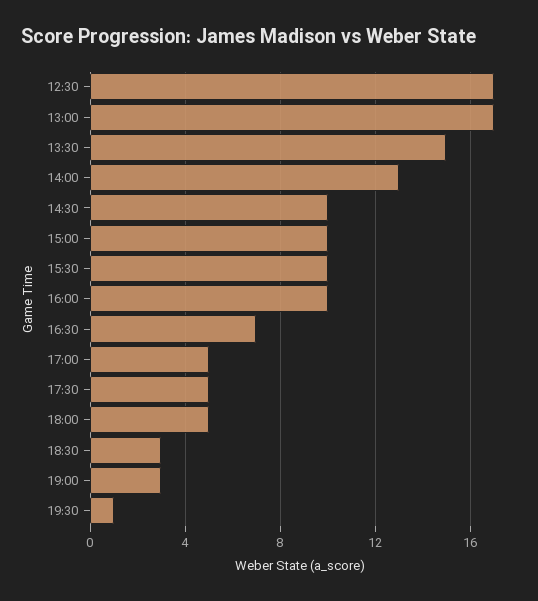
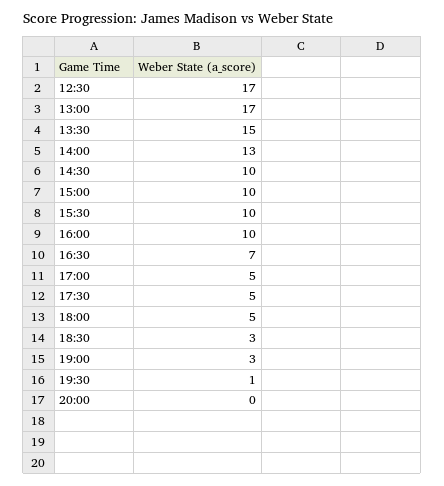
20:00: none -> 0

